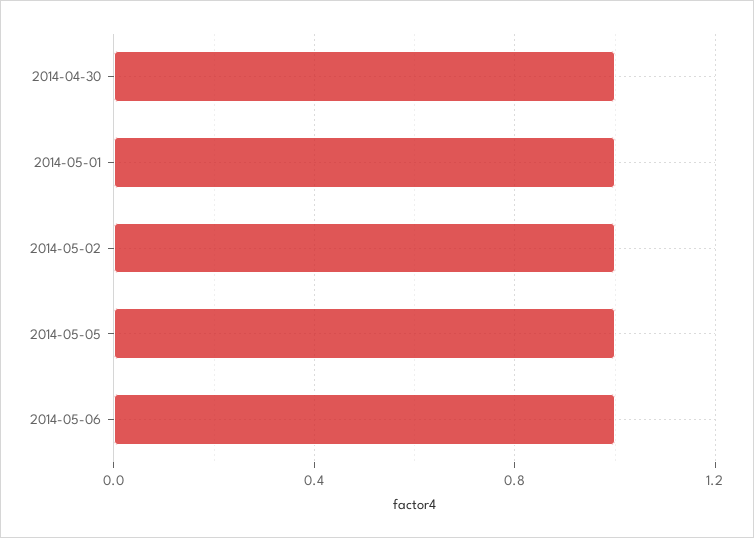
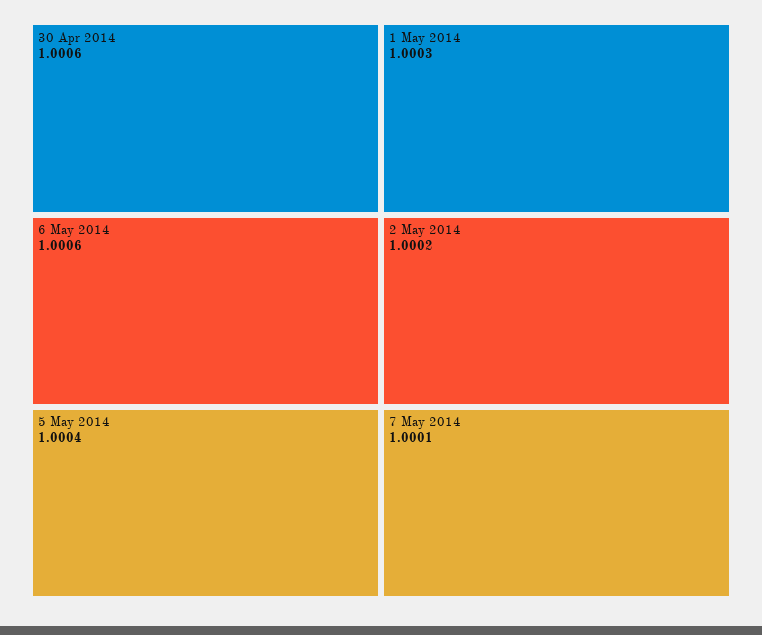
7 May 2014: none -> 1.0001

